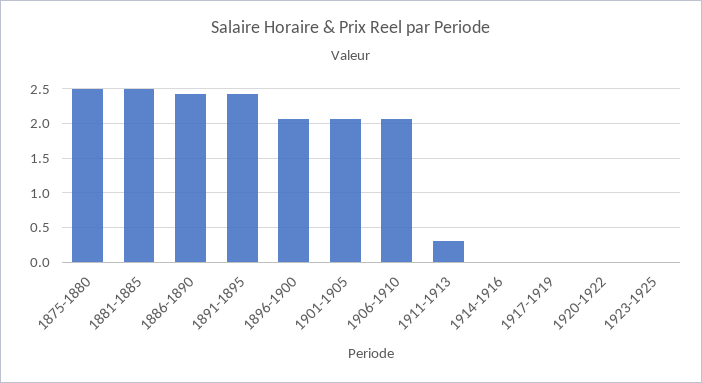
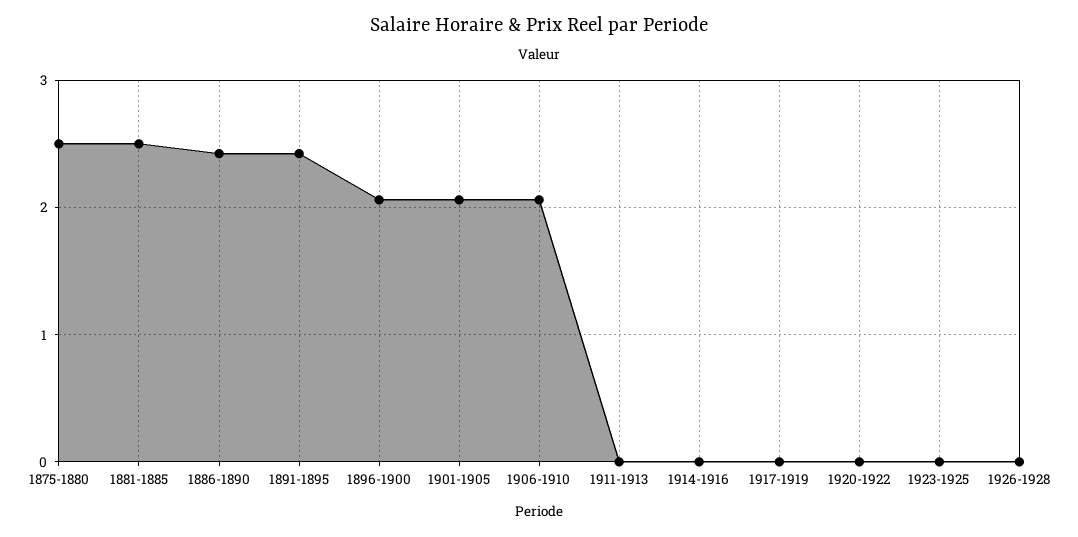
1911-1913: 0.3 -> 0
1926-1928: none -> 0

